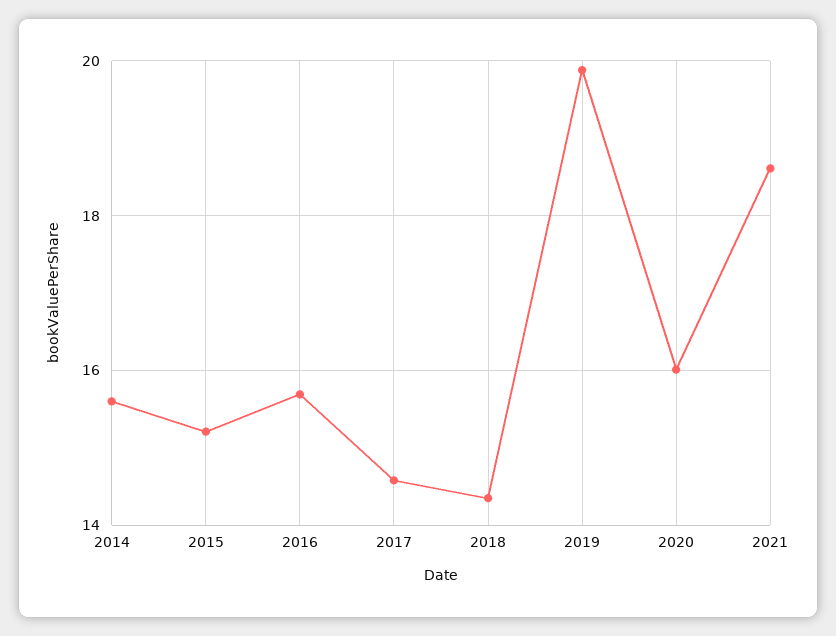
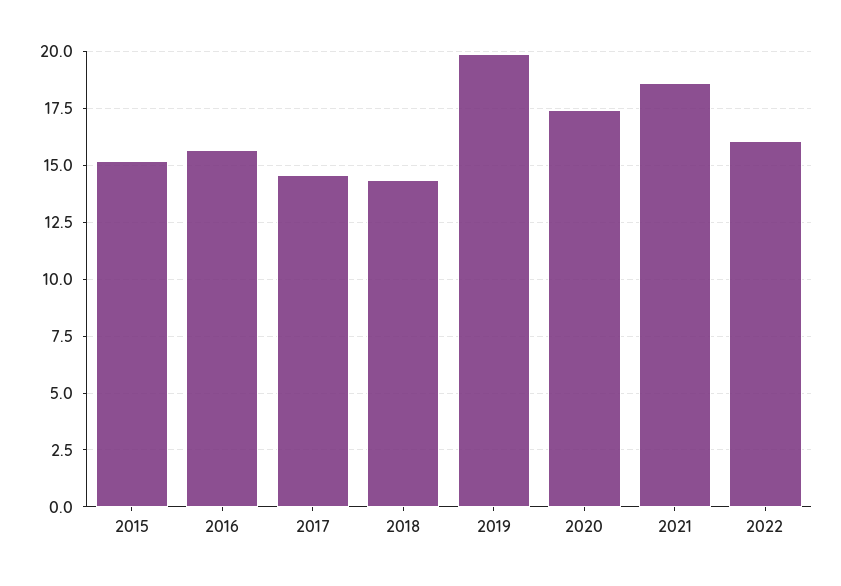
2014: 15.6 -> none
2020: 16 -> 17.5
2022: none -> 16

